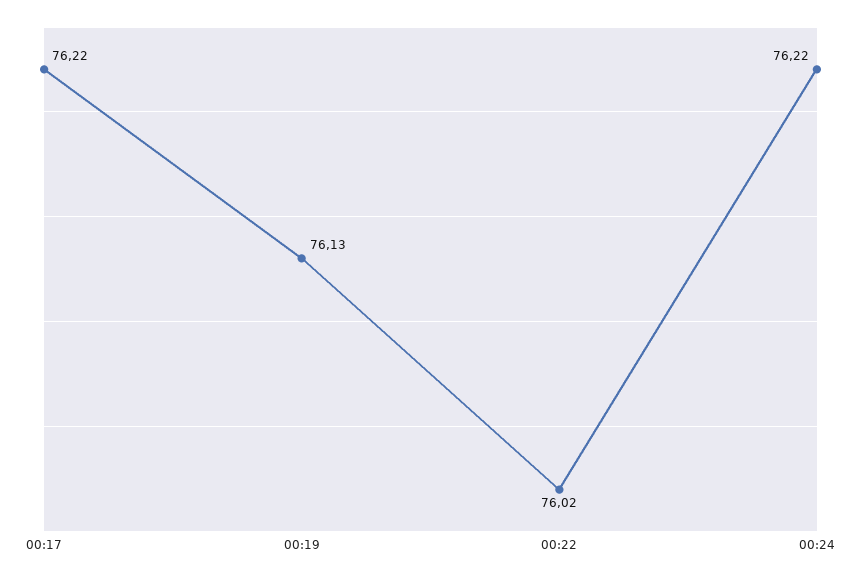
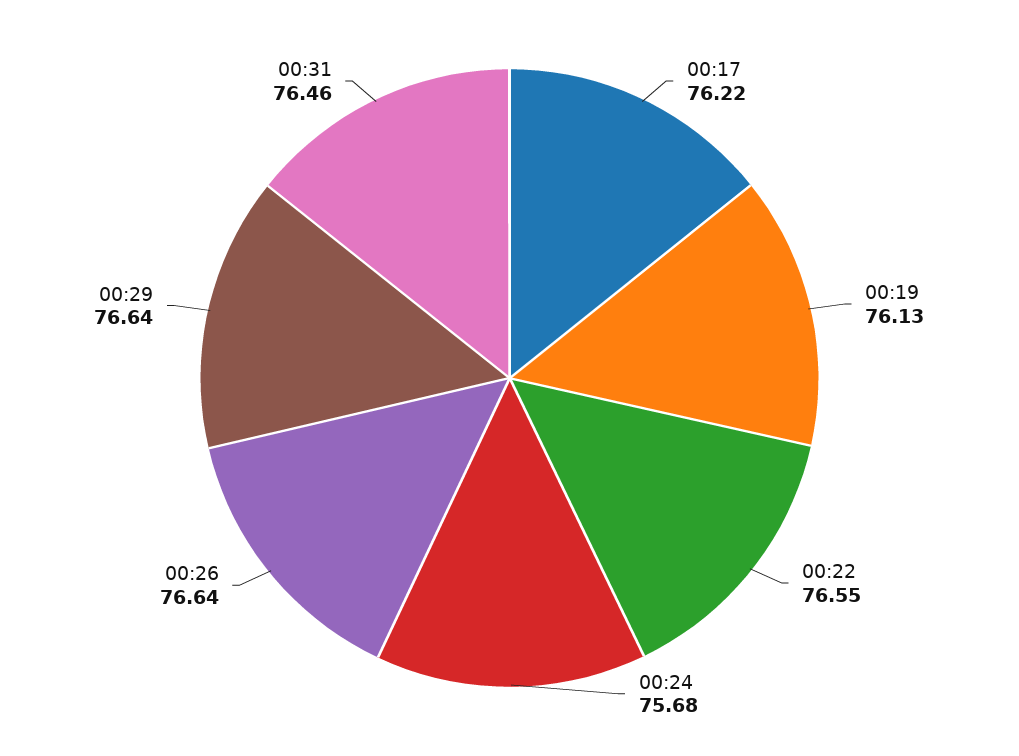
00:22: 76.02 -> 76.55
00:24: 76.22 -> 75.68
00:26: none -> 76.64
00:29: none -> 76.64
00:31: none -> 76.46

